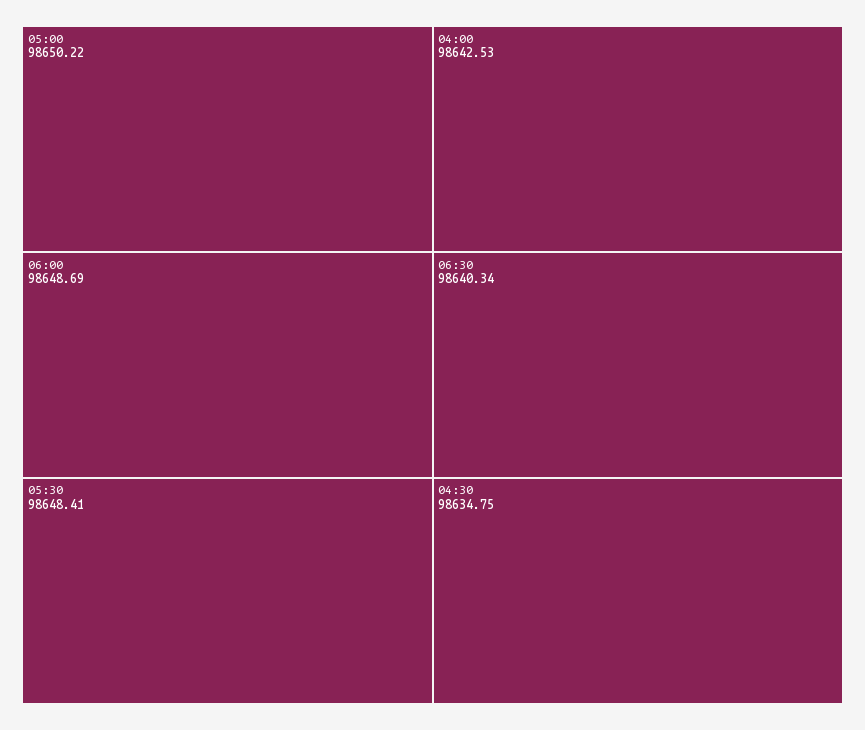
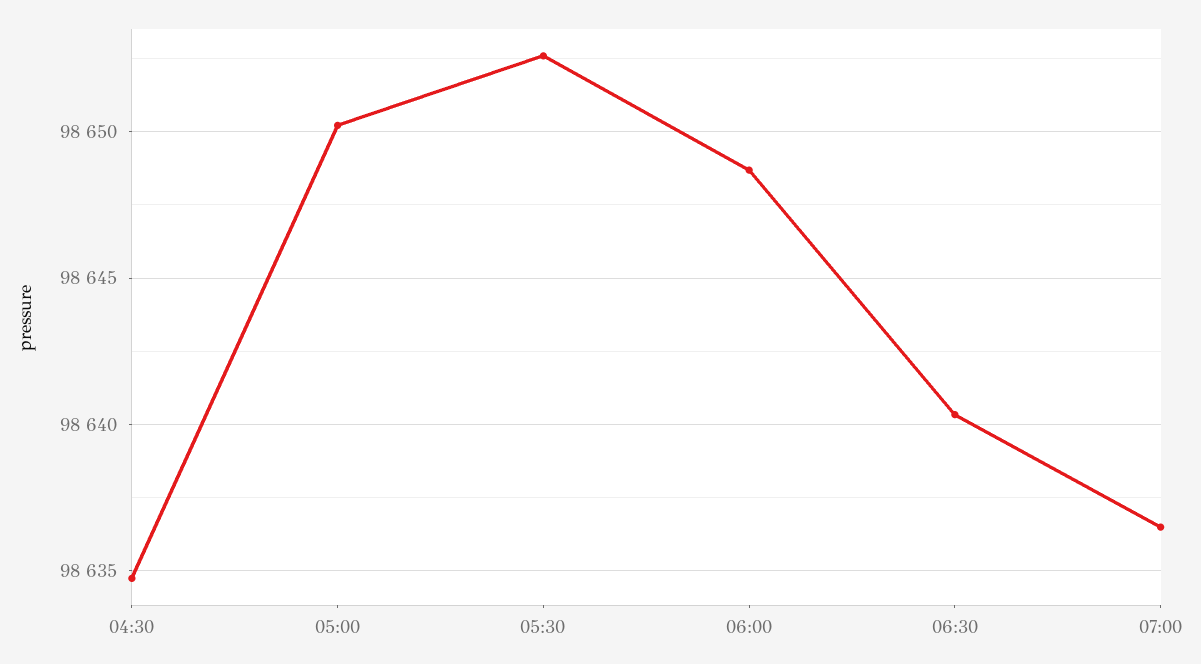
05:30: 98648.41 -> 98652.5
04:00: 98642.53 -> none
07:00: none -> 98636.5

